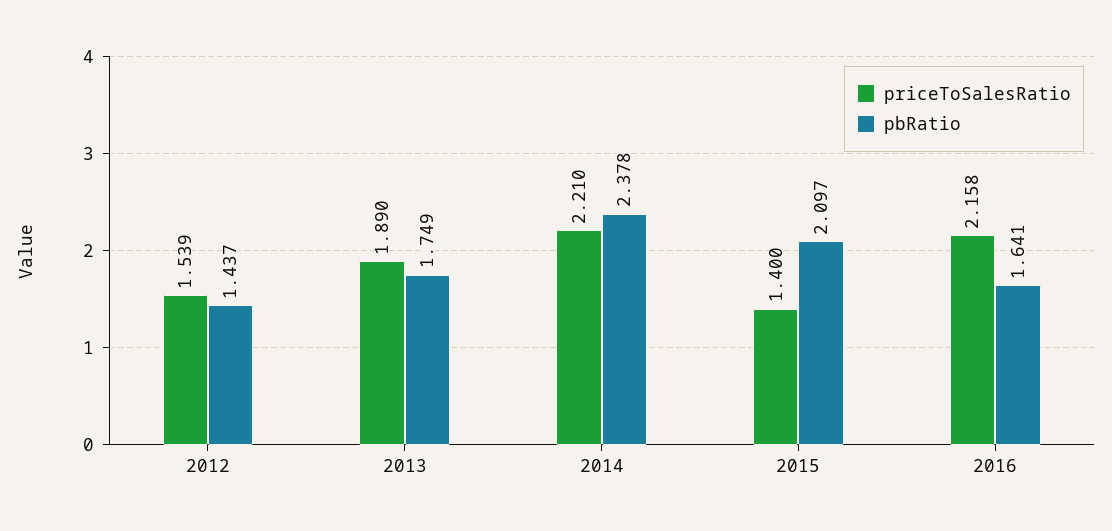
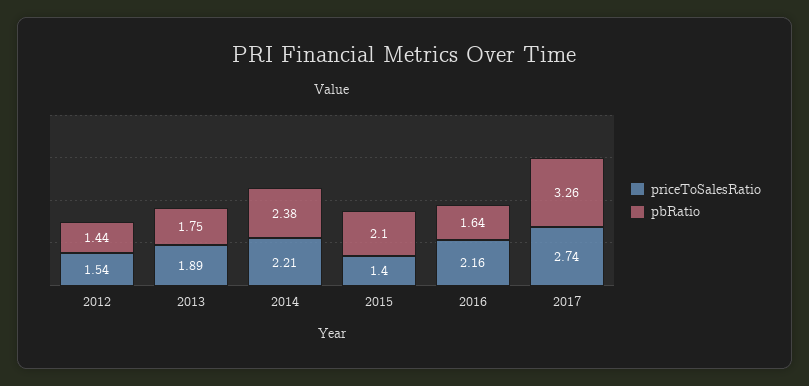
priceToSalesRatio, 2017: none -> 2.74
pbRatio, 2017: none -> 3.26

